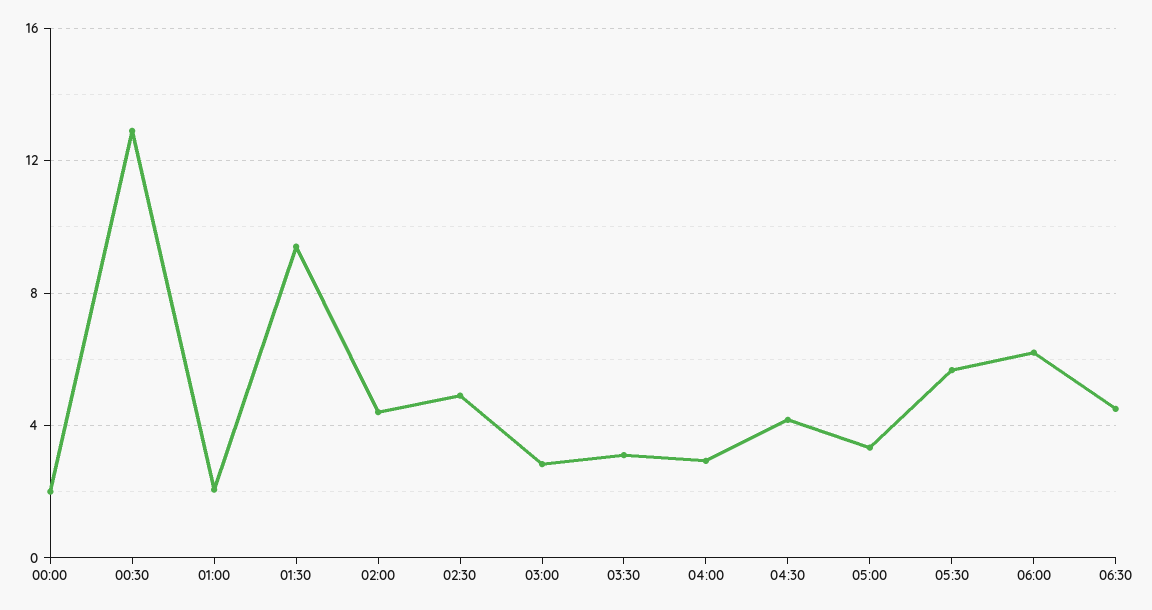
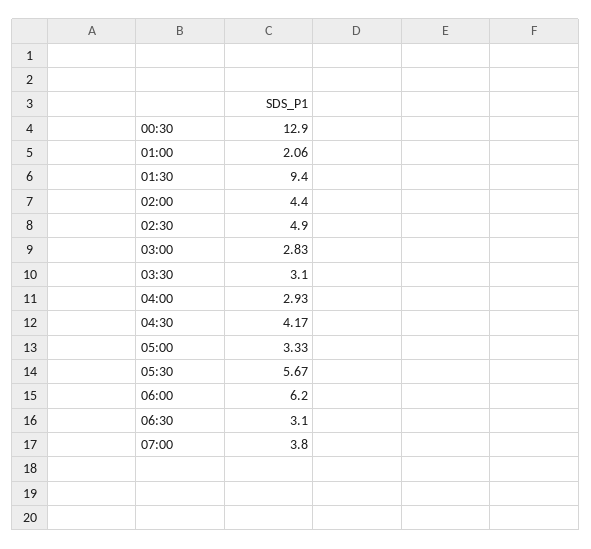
00:00: 2 -> none
06:30: 4.5 -> 3.1
07:00: none -> 3.8

